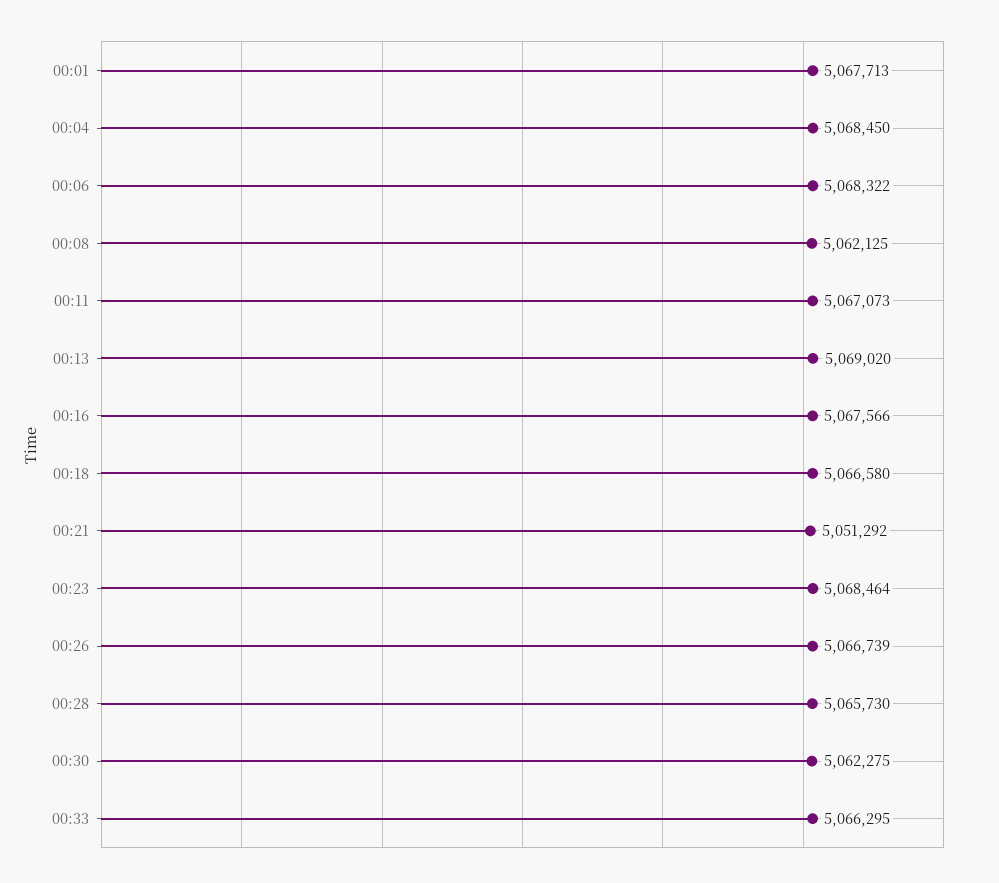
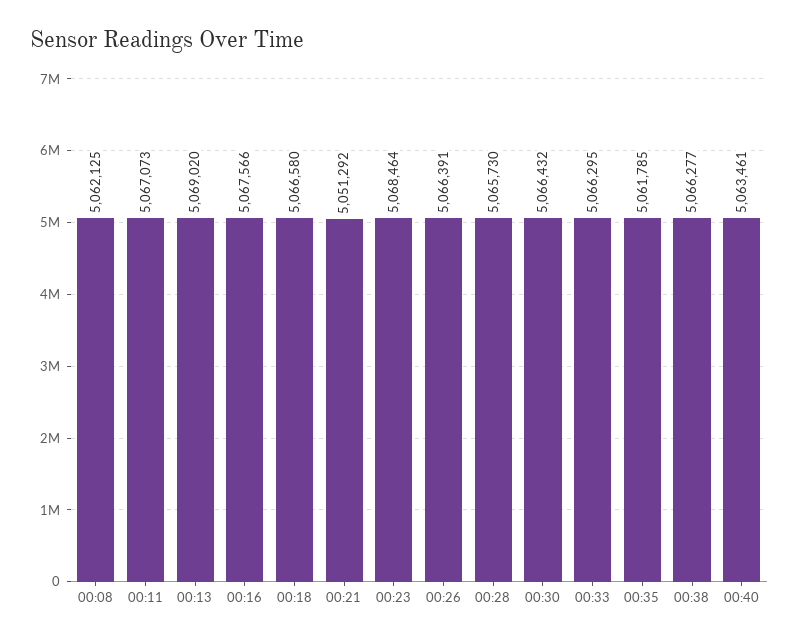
00:01: 5067713 -> none
00:04: 5068450 -> none
00:06: 5068322 -> none
00:26: 5066739 -> 5066391
00:30: 5062275 -> 5066432
00:35: none -> 5061785
00:38: none -> 5066277
00:40: none -> 5063461

